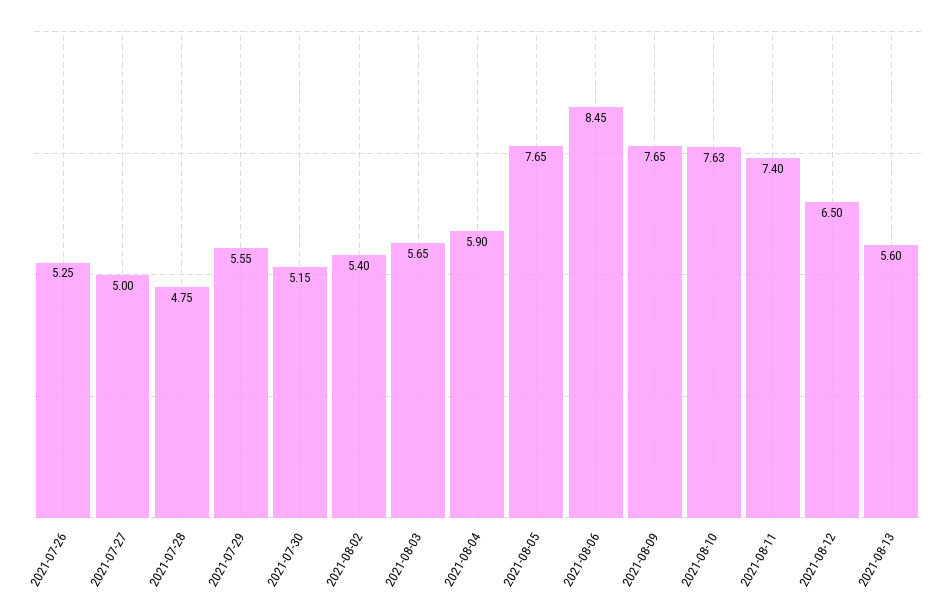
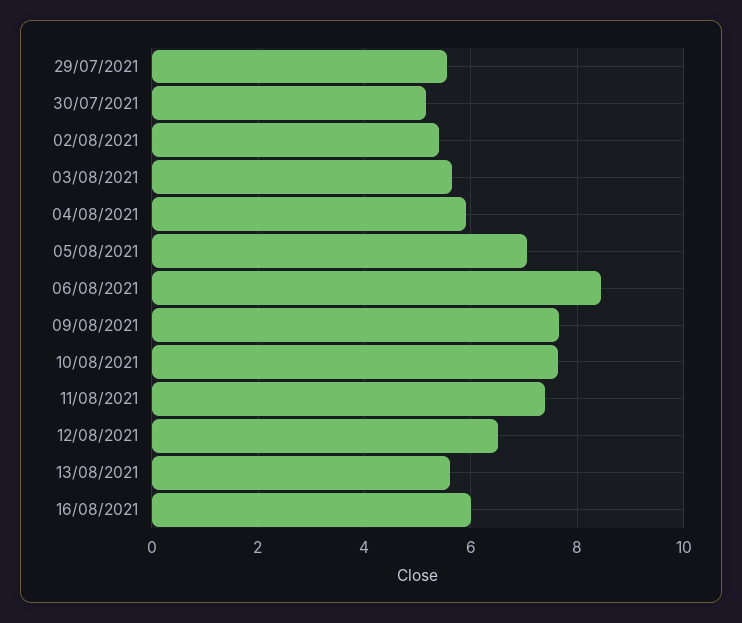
2021-07-26: 5.25 -> none
2021-07-27: 5 -> none
2021-07-28: 4.75 -> none
2021-08-05: 7.65 -> 7
16/08/2021: none -> 6

